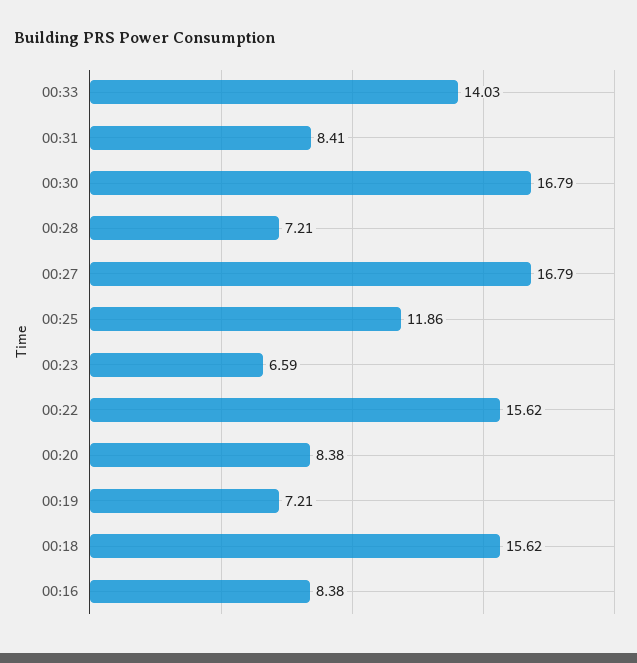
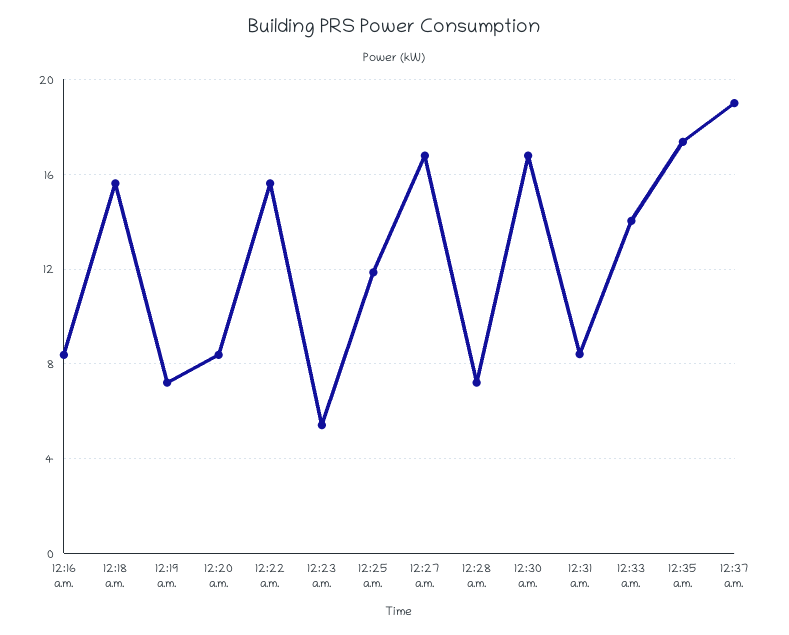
00:23: 6.59 -> 5.5
12:35 a.m.: none -> 17.5
12:37 a.m.: none -> 19

